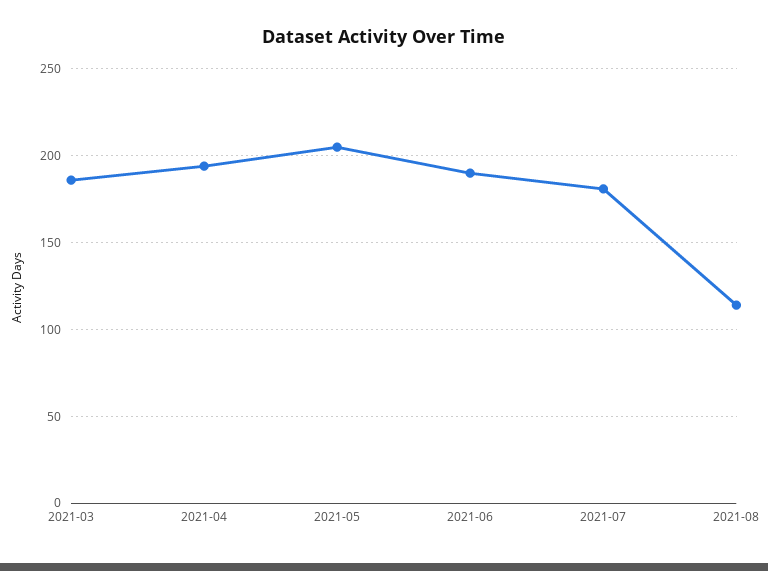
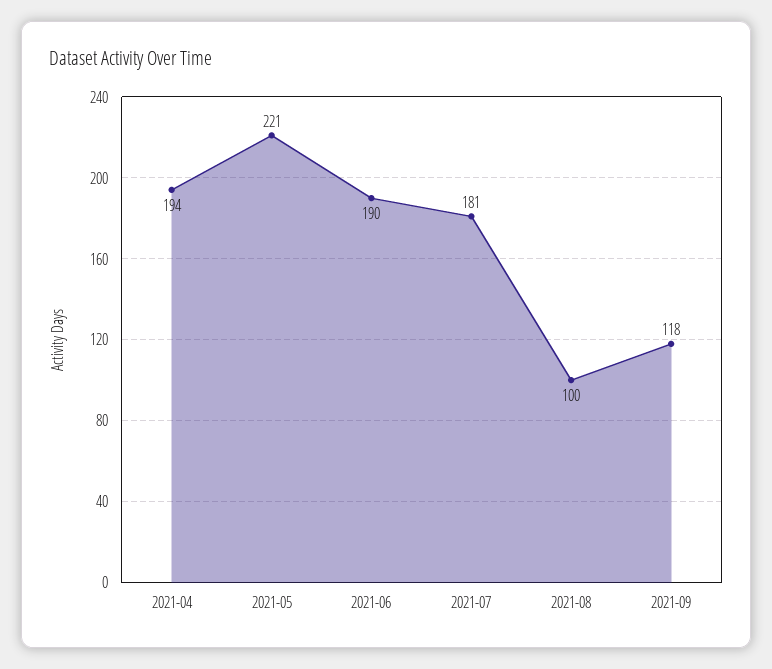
2021-03: 185 -> none
2021-05: 205 -> 221
2021-08: 115 -> 100
2021-09: none -> 118

